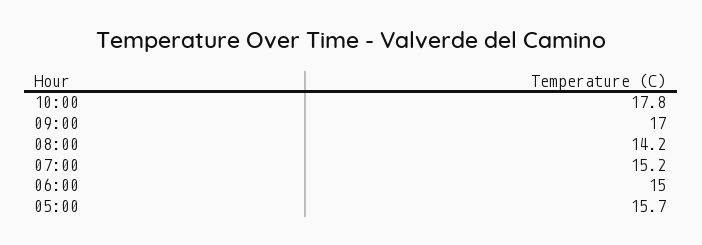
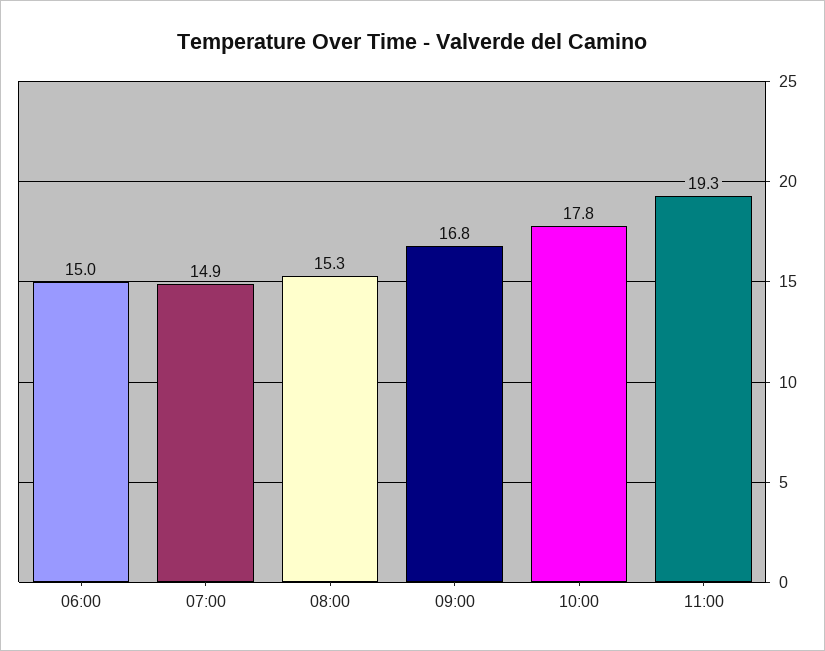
09:00: 17 -> 16.8
08:00: 14.2 -> 15.3
07:00: 15.2 -> 14.9
05:00: 15.7 -> none
11:00: none -> 19.3

